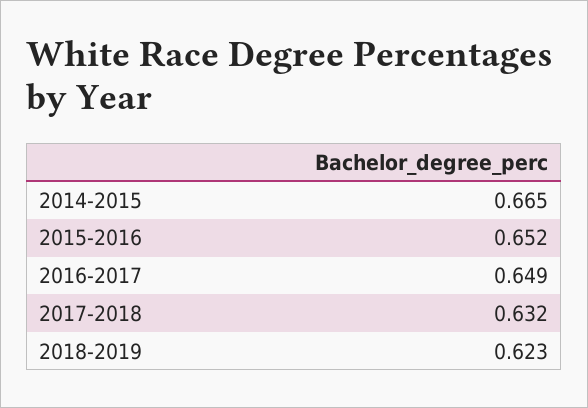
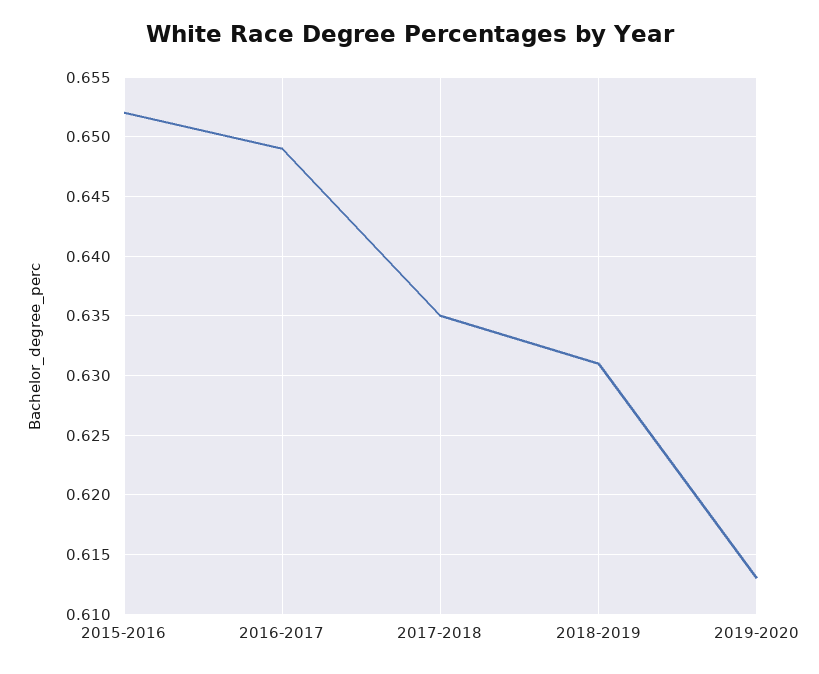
2014-2015: 0.665 -> none
2017-2018: 0.632 -> 0.635
2018-2019: 0.623 -> 0.631
2019-2020: none -> 0.613

